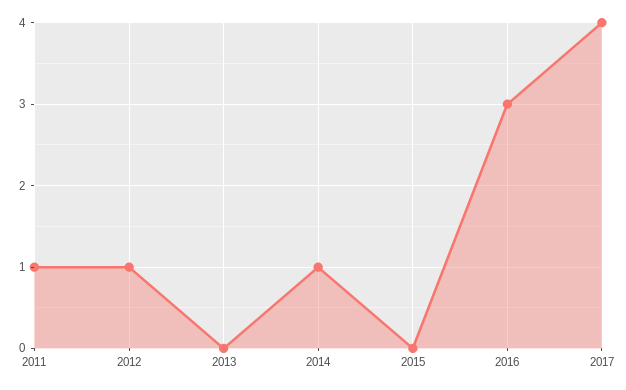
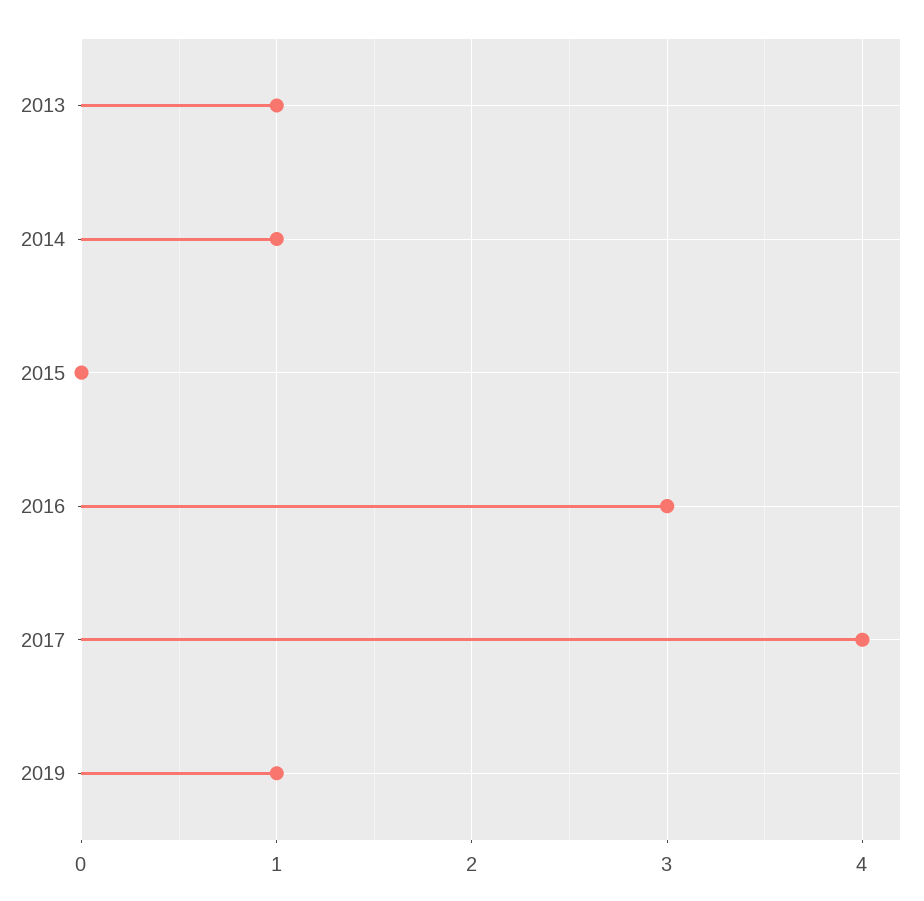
2011: 1 -> none
2012: 1 -> none
2013: 0 -> 1
2019: none -> 1

